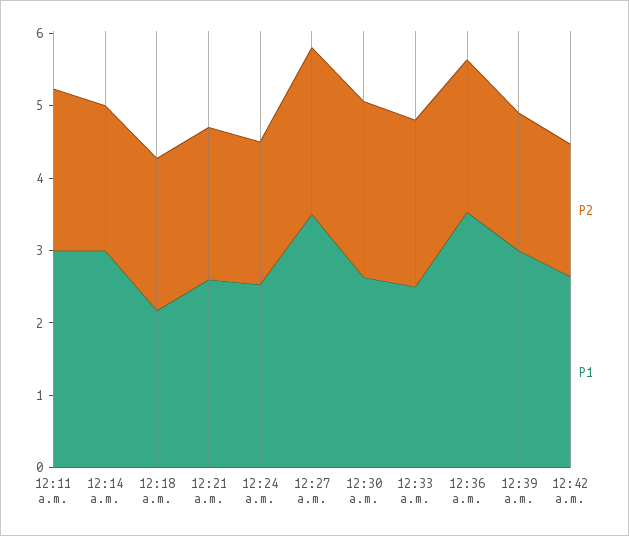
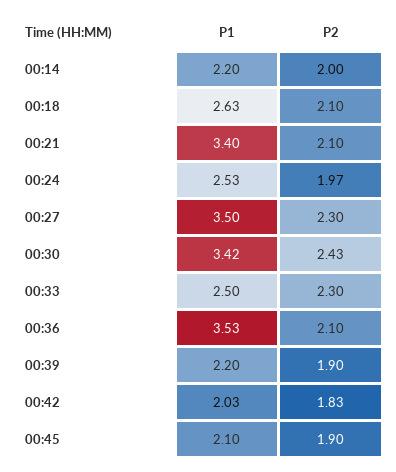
P2, 12:11 a.m.: 2.2 -> none
P1, 12:11 a.m.: 3 -> none
P1, 12:14 a.m.: 3 -> 2.2
P1, 12:18 a.m.: 2.2 -> 2.63
P1, 12:21 a.m.: 2.6 -> 3.4
P1, 12:30 a.m.: 2.6 -> 3.42
P1, 12:39 a.m.: 3 -> 2.2
P1, 12:42 a.m.: 2.6 -> 2.03
P1, 00:45: none -> 2.1
P2, 00:45: none -> 1.9

